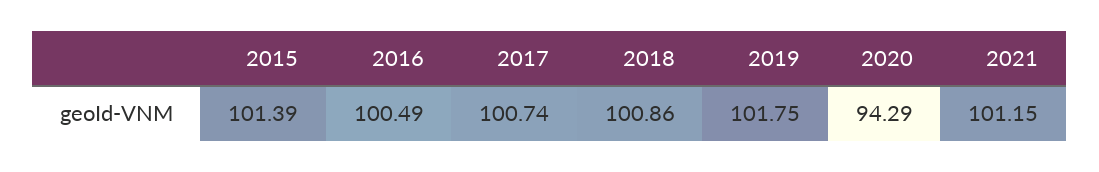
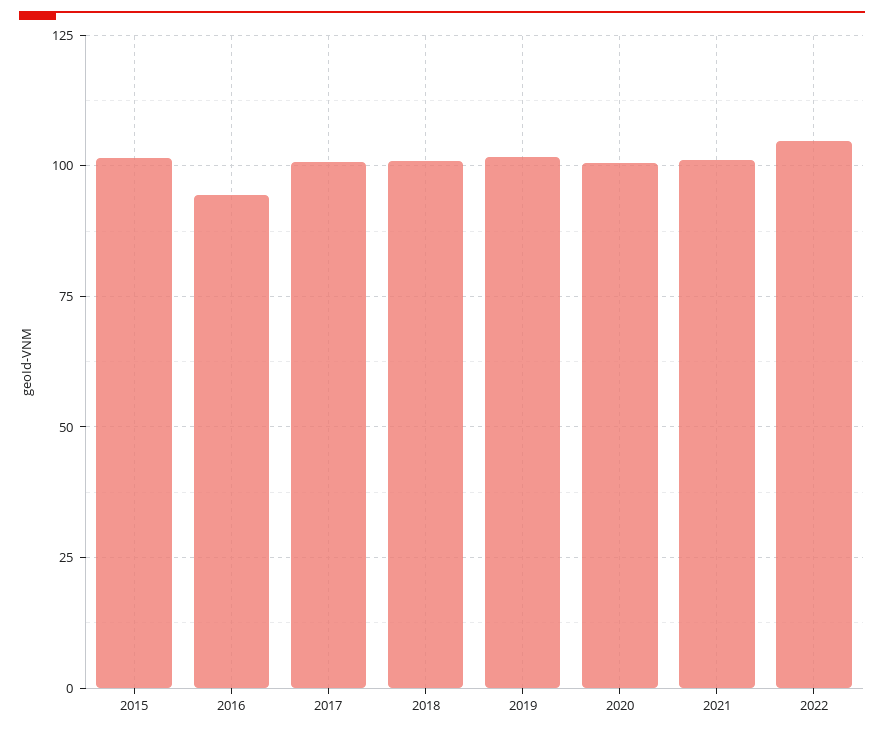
2016: 100.49 -> 95
2020: 94.29 -> 100
2022: none -> 105

